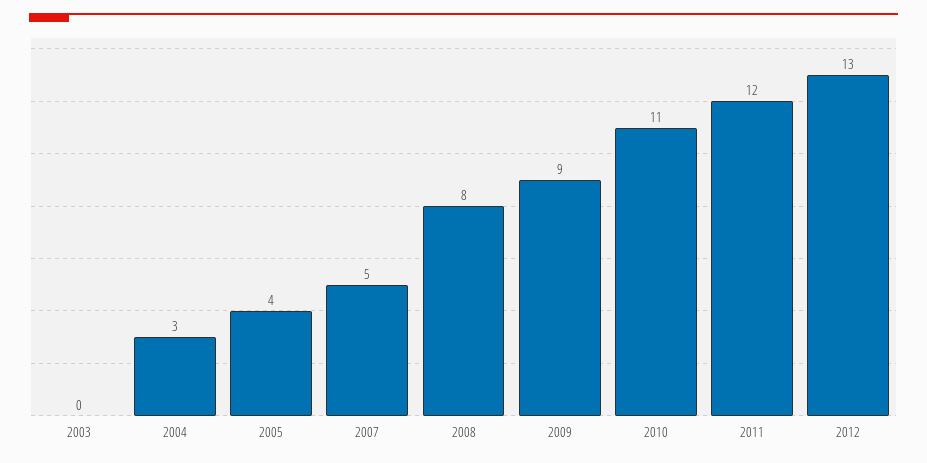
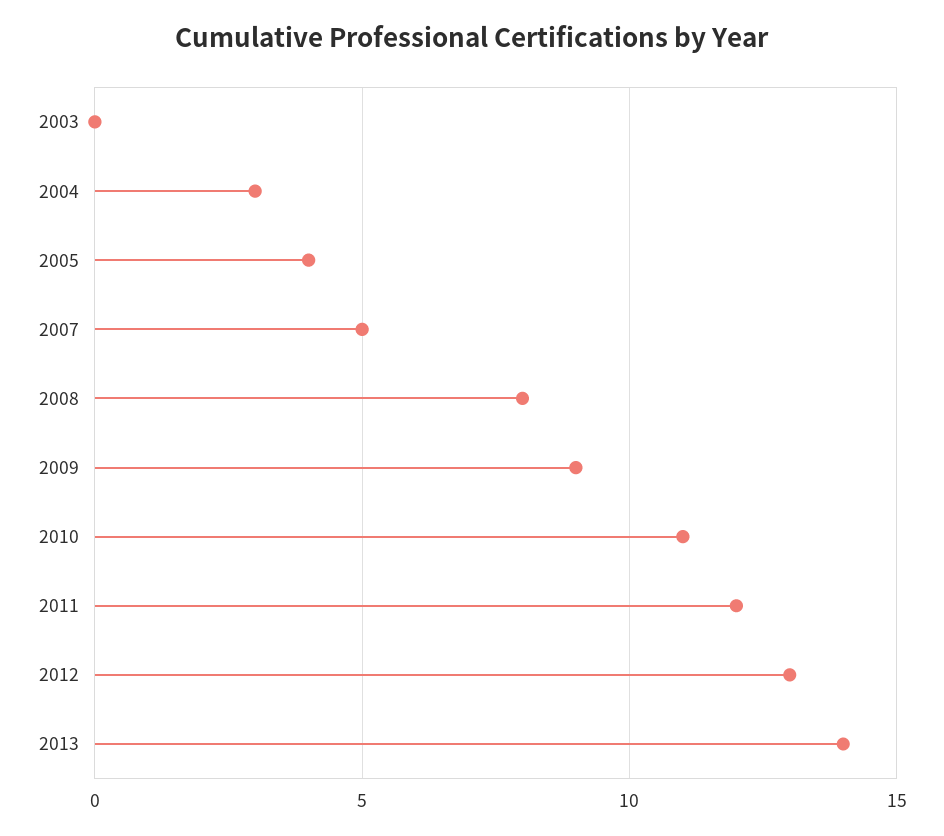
2013: none -> 14

